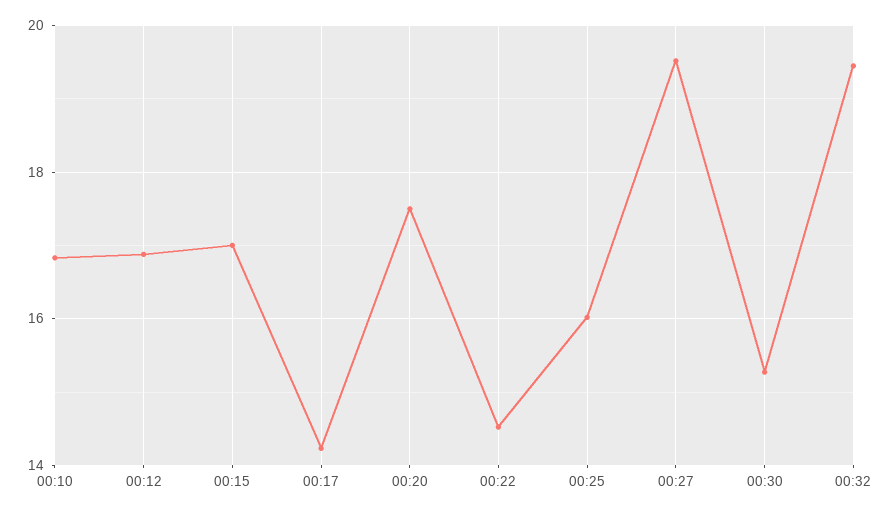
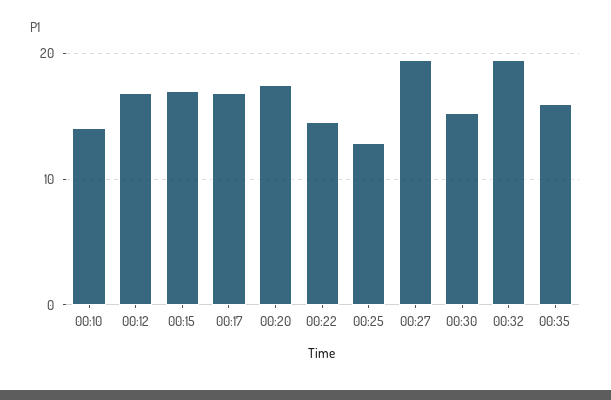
00:10: 16.8 -> 14
00:17: 14.2 -> 17
00:25: 16 -> 13
00:35: none -> 16

